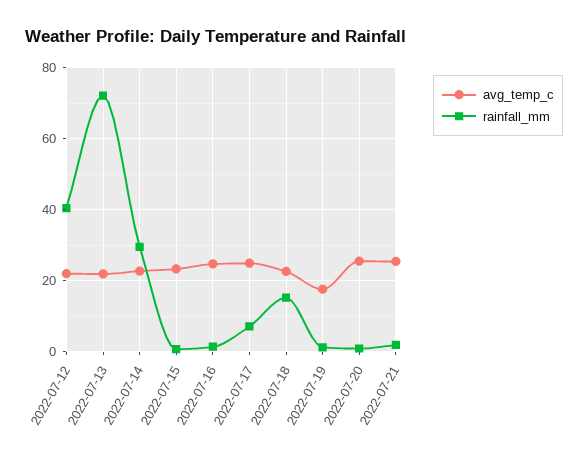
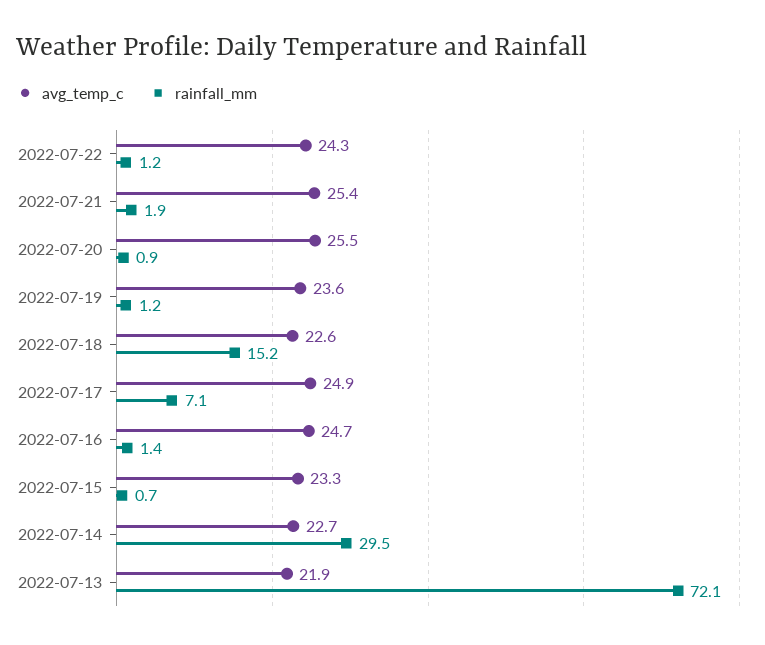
avg_temp_c, 2022-07-12: 22 -> none
rainfall_mm, 2022-07-12: 40 -> none
avg_temp_c, 2022-07-19: 18 -> 23.6
avg_temp_c, 2022-07-22: none -> 24.3
rainfall_mm, 2022-07-22: none -> 1.2

